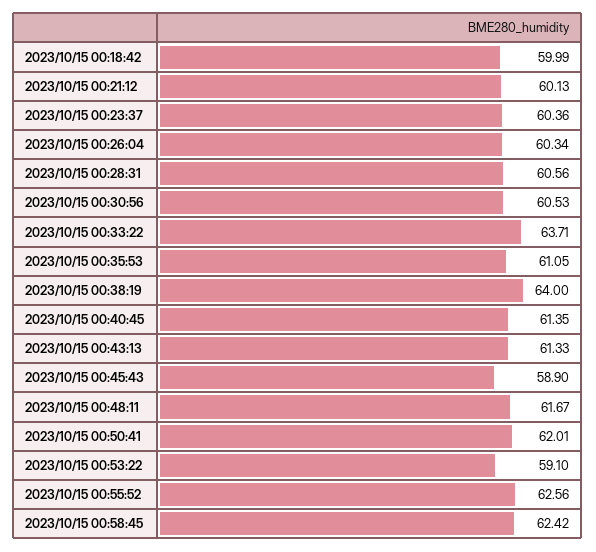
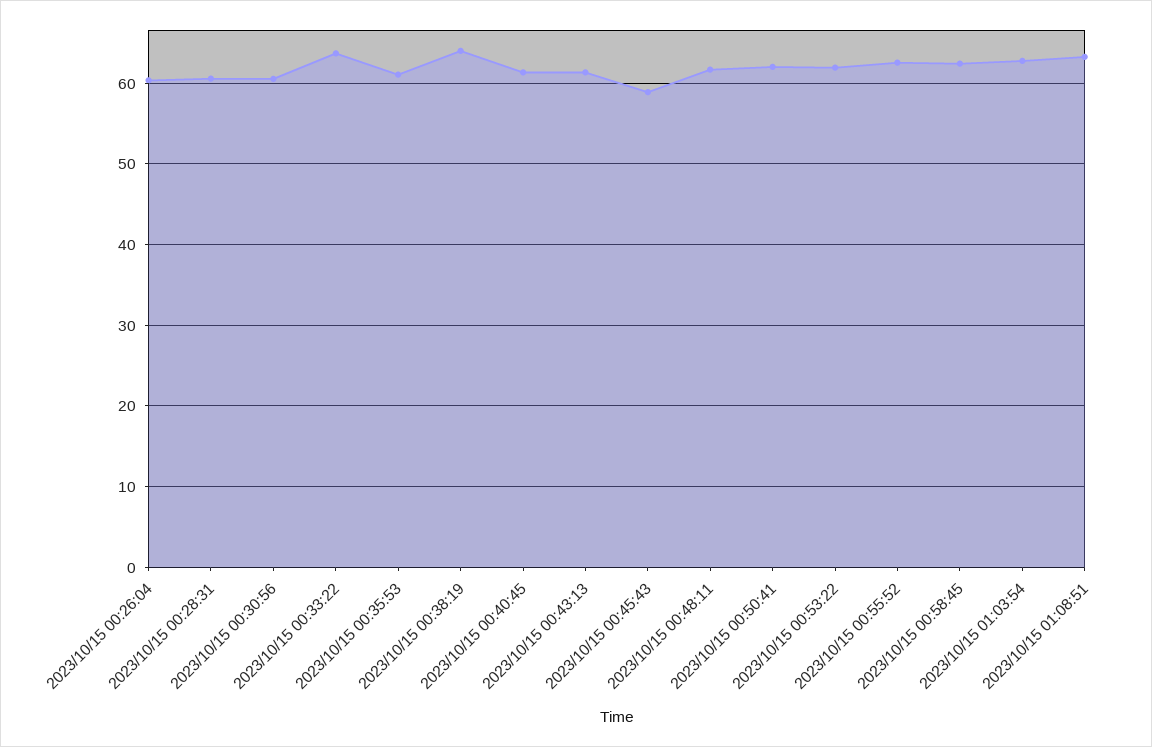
2023/10/15 00:18:42: 59.99 -> none
2023/10/15 00:21:12: 60.13 -> none
2023/10/15 00:23:37: 60.36 -> none
2023/10/15 00:53:22: 59.1 -> 62
2023/10/15 01:03:54: none -> 63
2023/10/15 01:08:51: none -> 63

